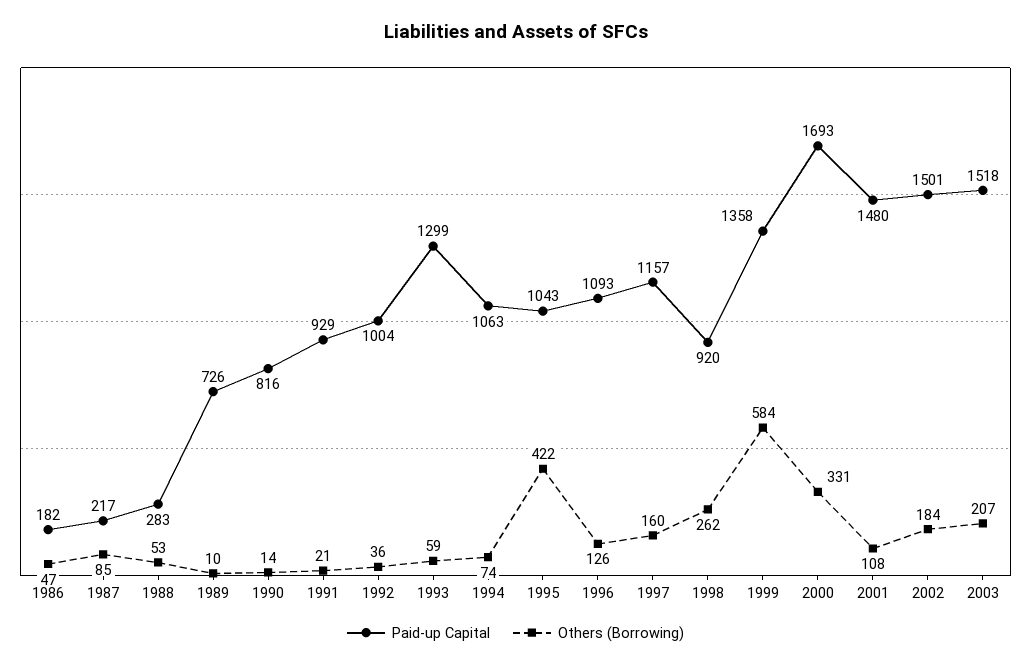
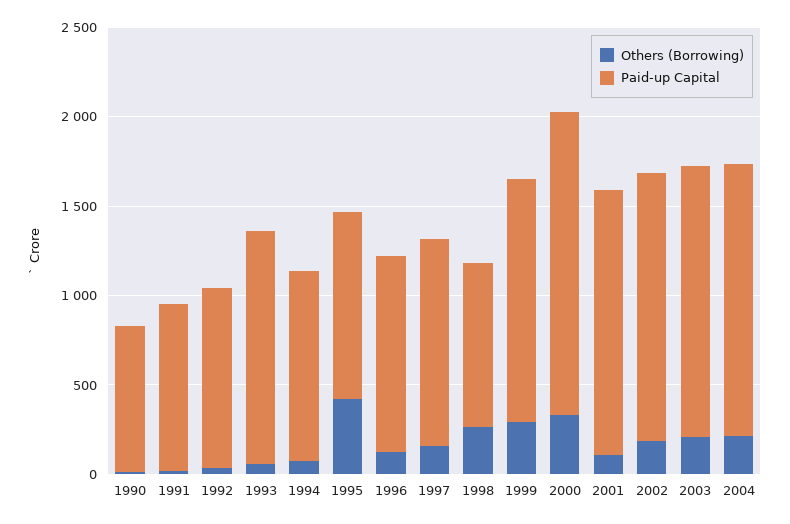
Paid-up Capital, 1986: 182 -> none
Others (Borrowing), 1986: 47 -> none
Paid-up Capital, 1987: 217 -> none
Others (Borrowing), 1987: 85 -> none
Paid-up Capital, 1988: 283 -> none
Others (Borrowing), 1988: 53 -> none
Paid-up Capital, 1989: 726 -> none
Others (Borrowing), 1989: 10 -> none
Others (Borrowing), 1999: 584 -> 300
Others (Borrowing), 2004: none -> 200
Paid-up Capital, 2004: none -> 1500

